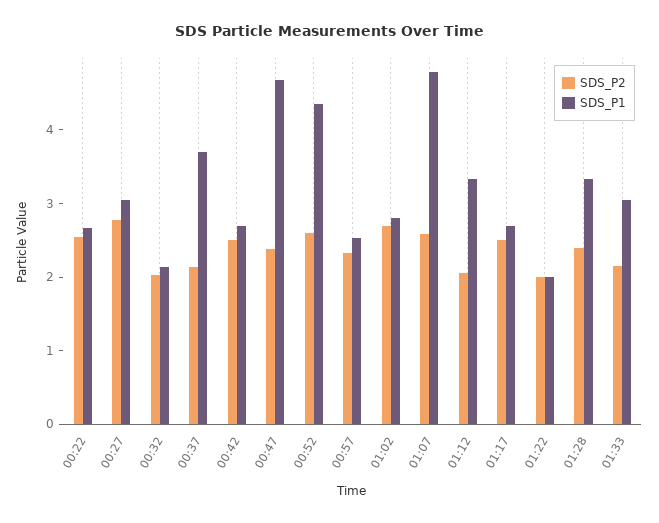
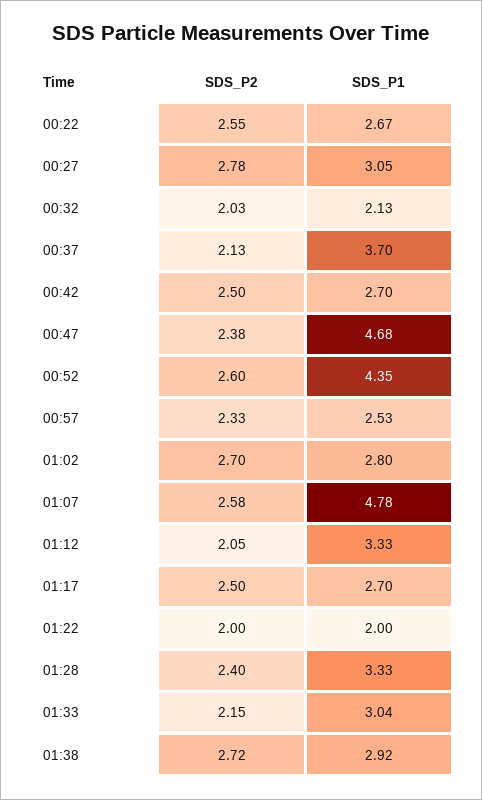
SDS_P2, 01:38: none -> 2.72
SDS_P1, 01:38: none -> 2.92

